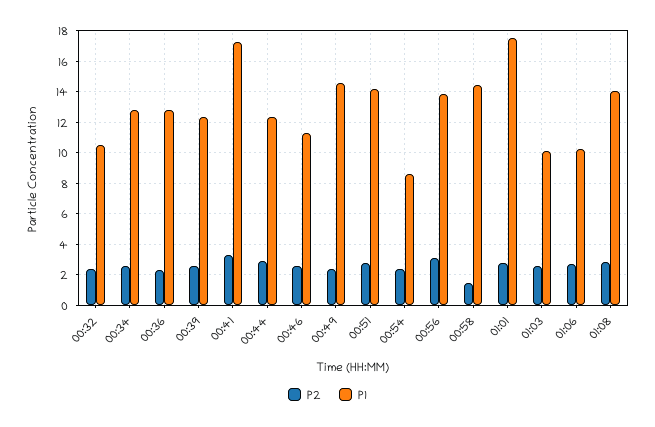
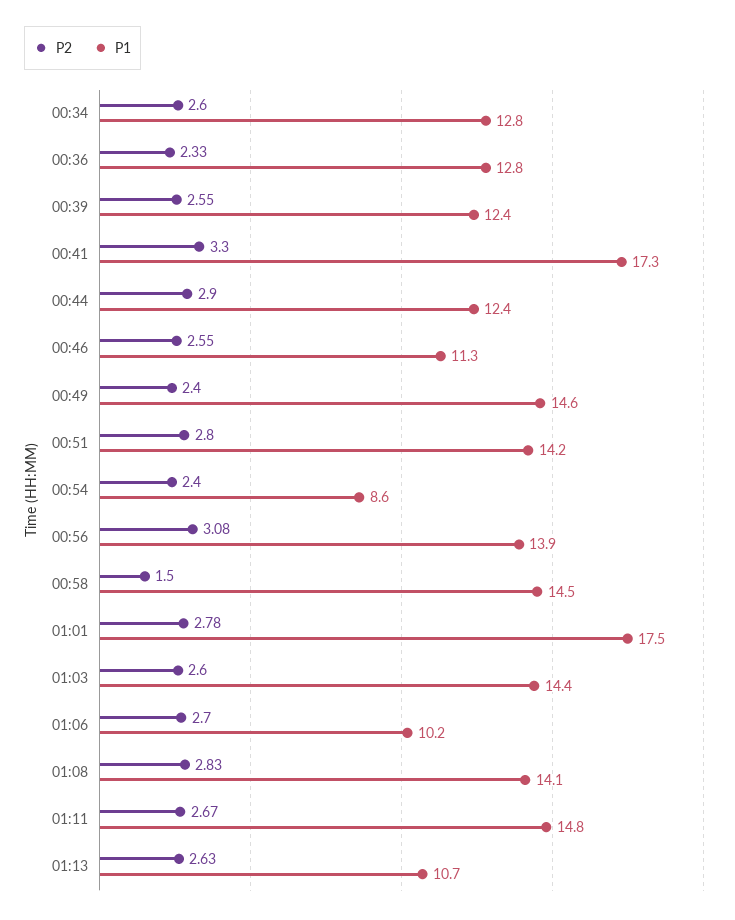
P2, 00:32: 2.5 -> none
P1, 00:32: 10.5 -> none
P1, 01:03: 10 -> 14.4
P2, 01:11: none -> 2.67
P1, 01:11: none -> 14.8
P2, 01:13: none -> 2.63
P1, 01:13: none -> 10.7

